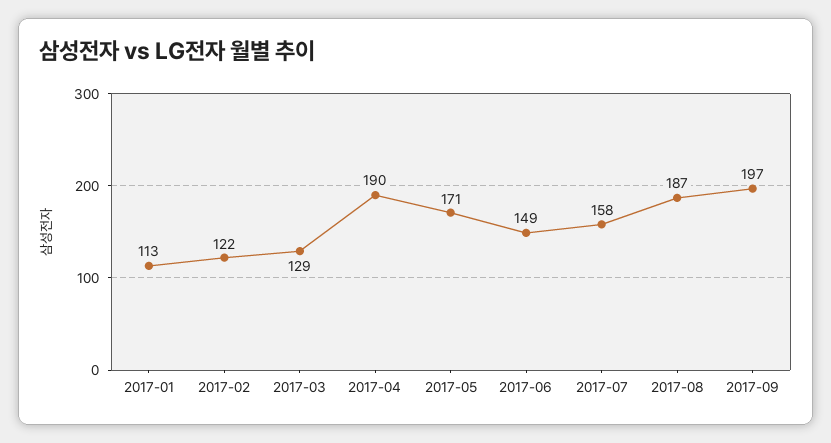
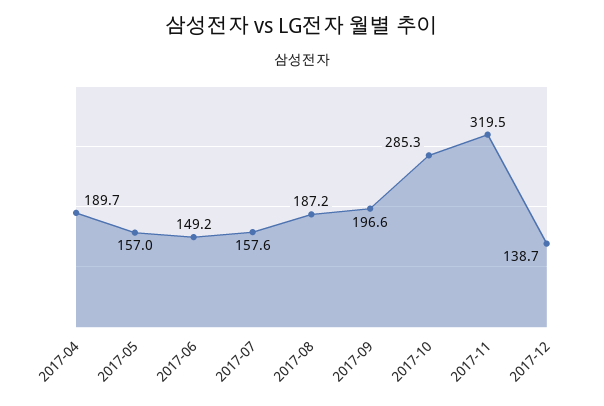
2017-01: 113 -> none
2017-02: 122 -> none
2017-03: 129 -> none
2017-05: 171 -> 157
2017-10: none -> 285.3
2017-11: none -> 319.5
2017-12: none -> 138.7

